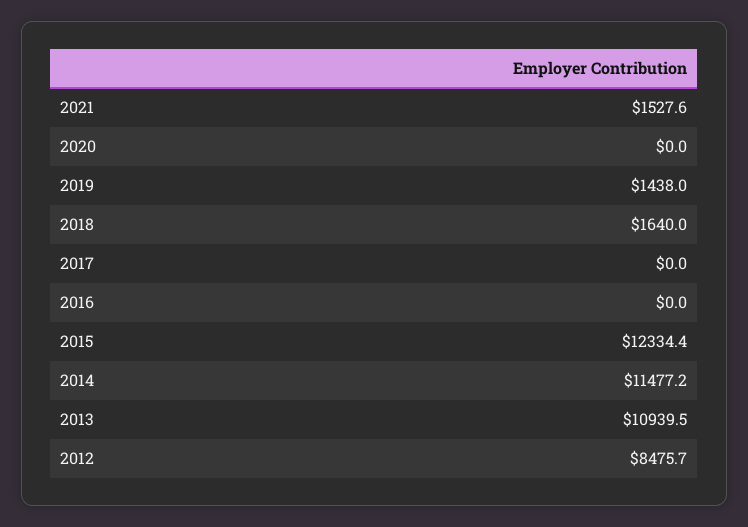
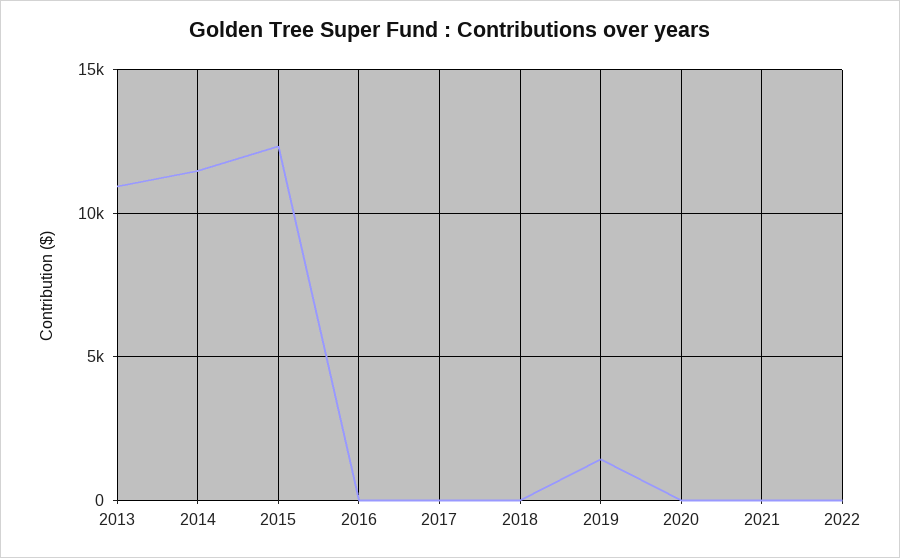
2021: 1527.6 -> 0
2018: 1640 -> 0
2012: 8475.7 -> none
2022: none -> 0

